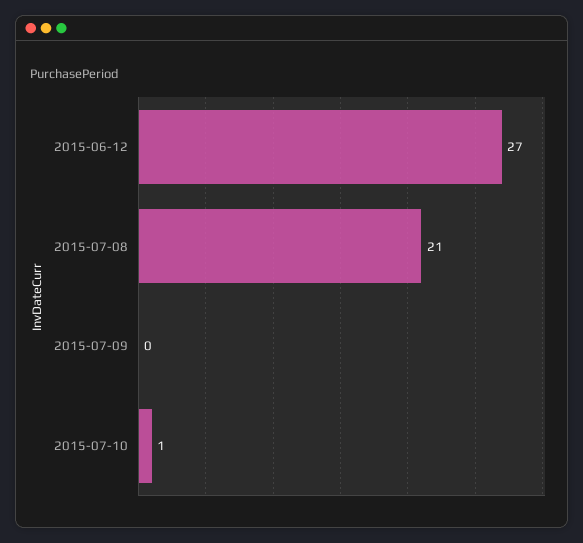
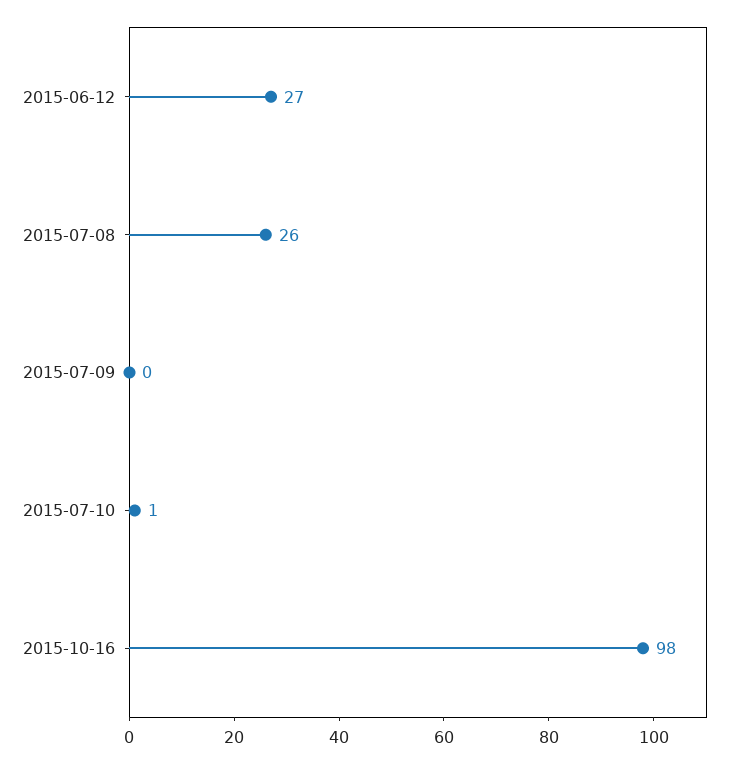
2015-07-08: 21 -> 26
2015-10-16: none -> 98

